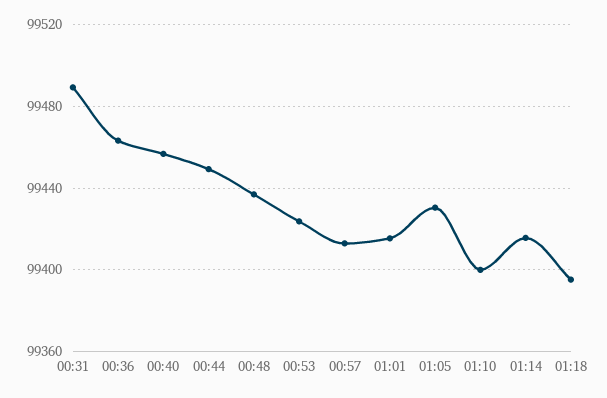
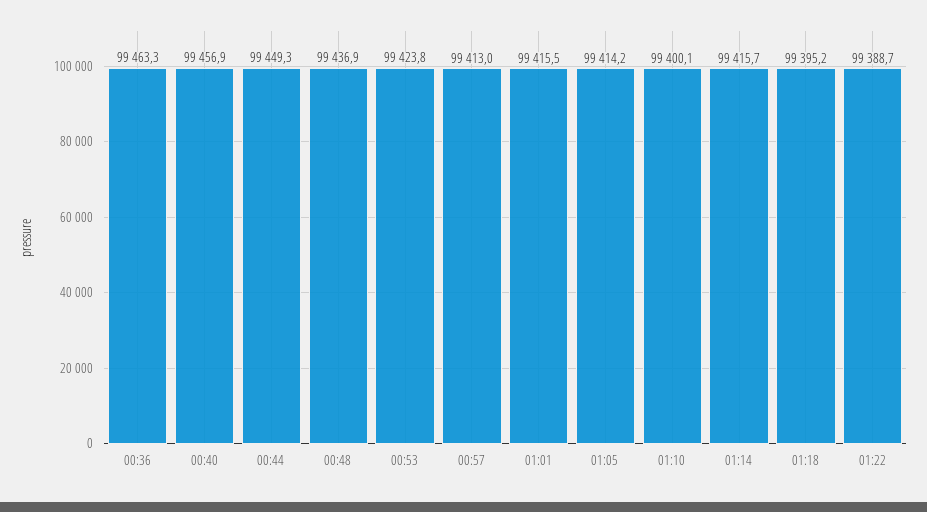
00:31: 99490 -> none
01:05: 99430 -> 99414.2
01:22: none -> 99388.7

